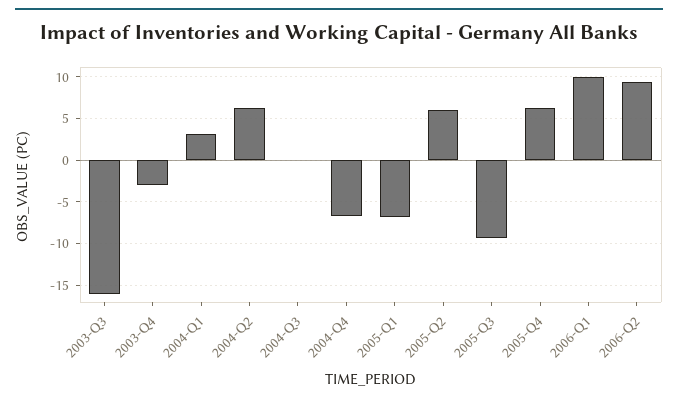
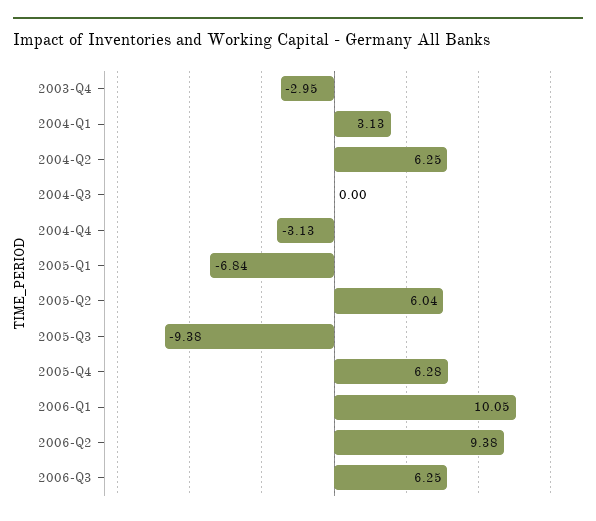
2003-Q3: -16 -> none
2004-Q4: -7 -> -3.13
2006-Q3: none -> 6.25

